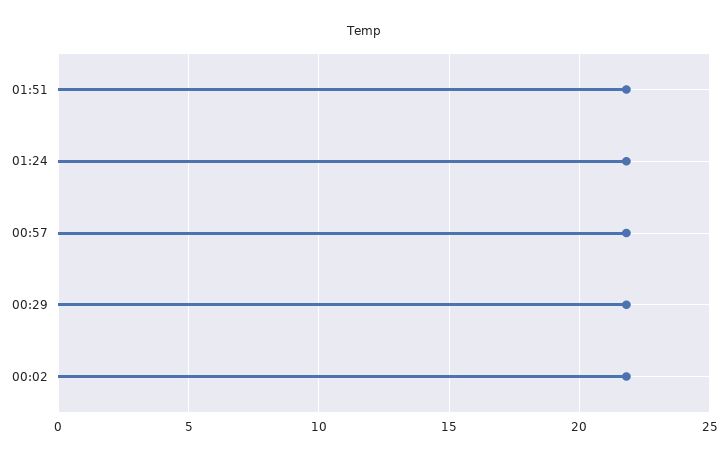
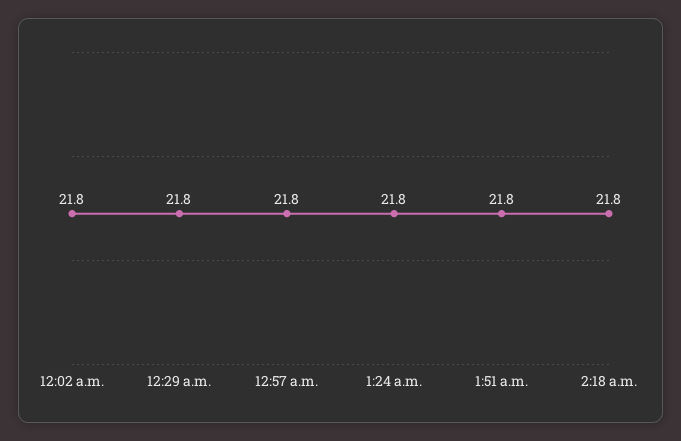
2:18 a.m.: none -> 21.8

